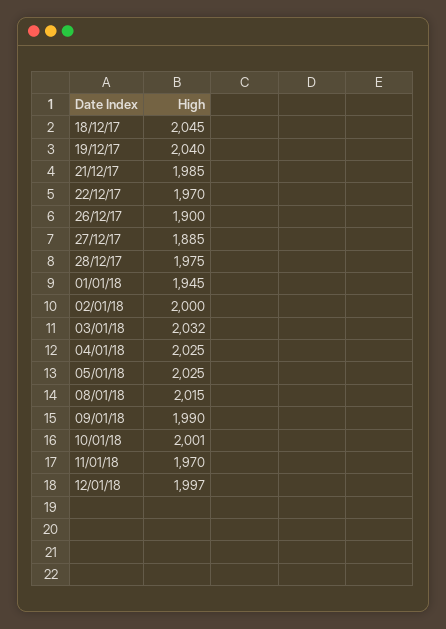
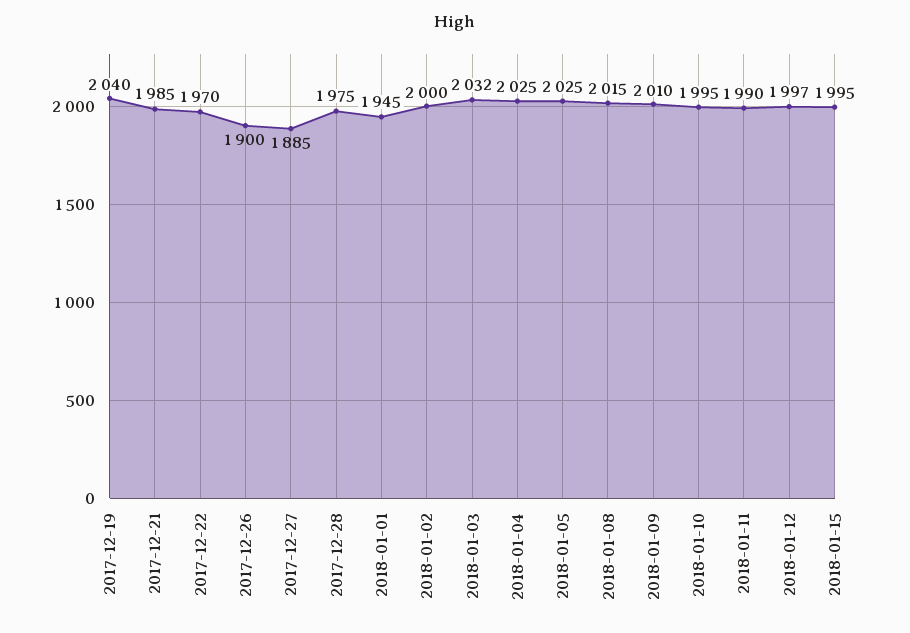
18/12/17: 2045 -> none
09/01/18: 1990 -> 2010
10/01/18: 2001 -> 1995
11/01/18: 1970 -> 1990
2018-01-15: none -> 1995

